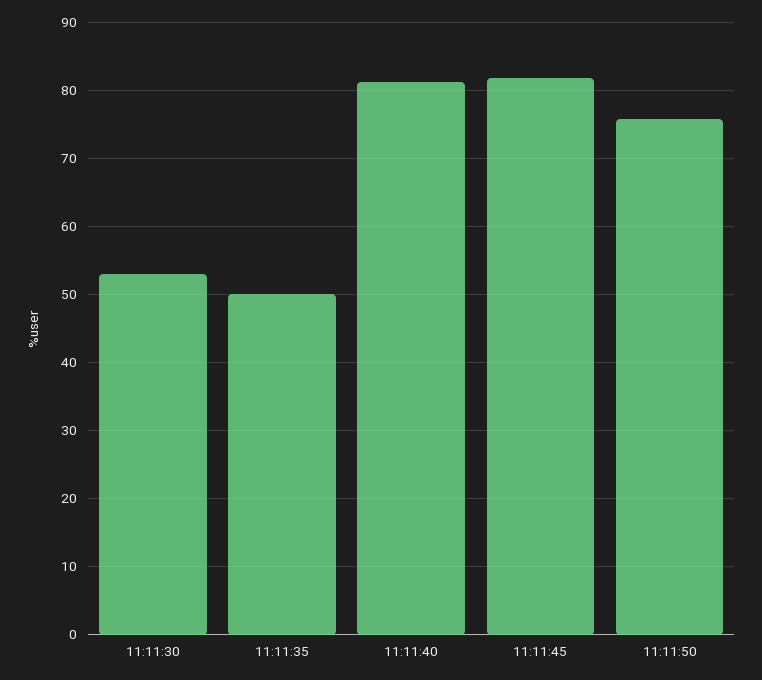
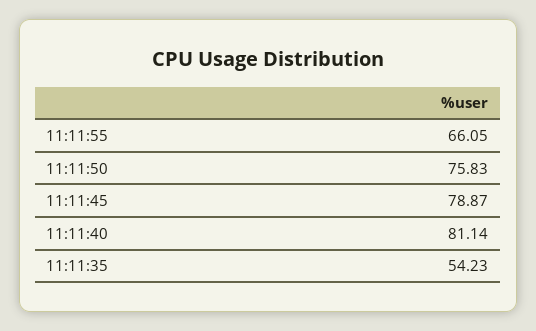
11:11:30: 53 -> none
11:11:35: 50 -> 54.23
11:11:45: 82 -> 78.87
11:11:55: none -> 66.05

